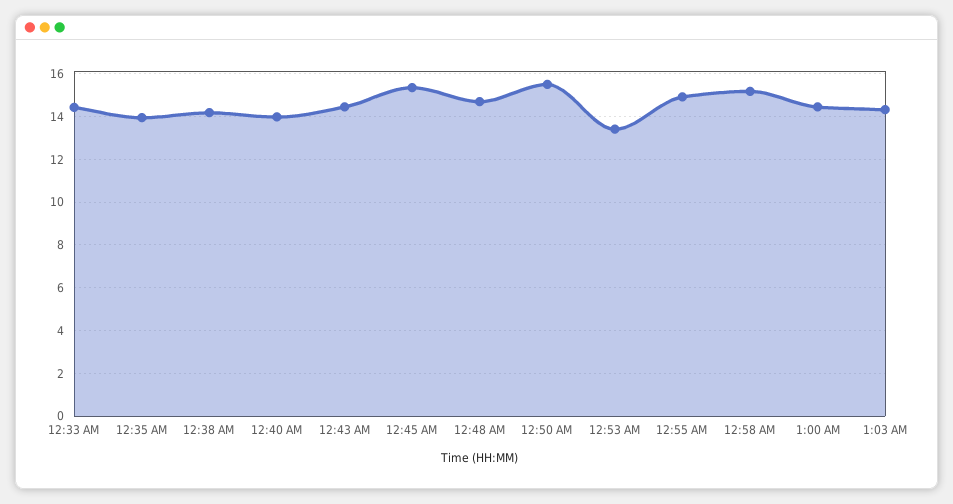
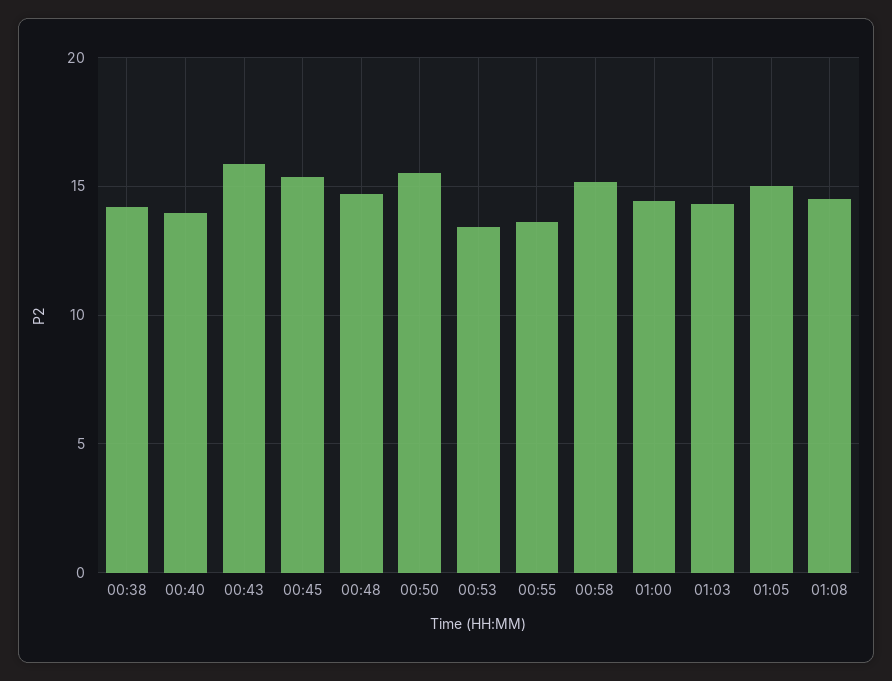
12:33 AM: 14.5 -> none
12:35 AM: 14 -> none
12:43 AM: 14.5 -> 16
12:55 AM: 15 -> 13.5
01:05: none -> 15
01:08: none -> 14.5

